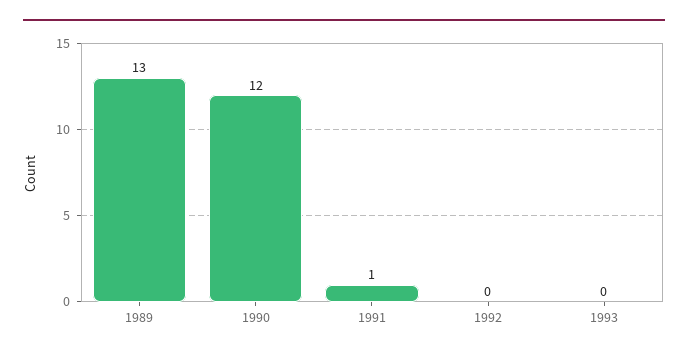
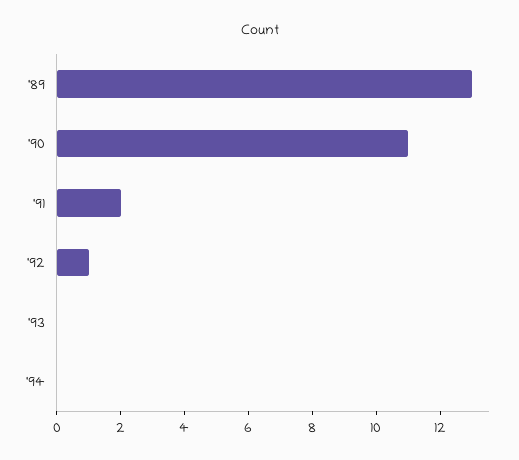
1990: 12 -> 11
1991: 1 -> 2
1992: 0 -> 1
'94: none -> 0

